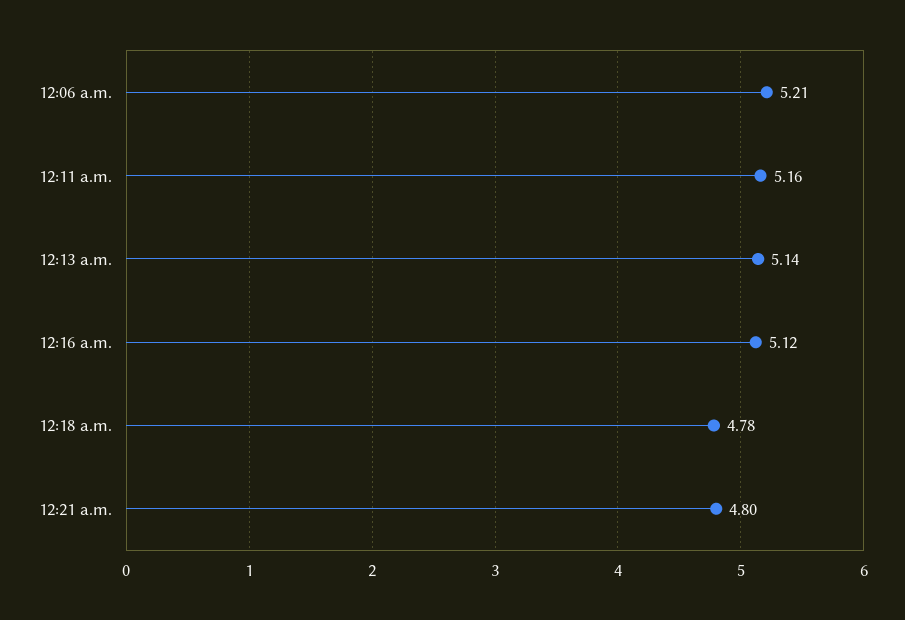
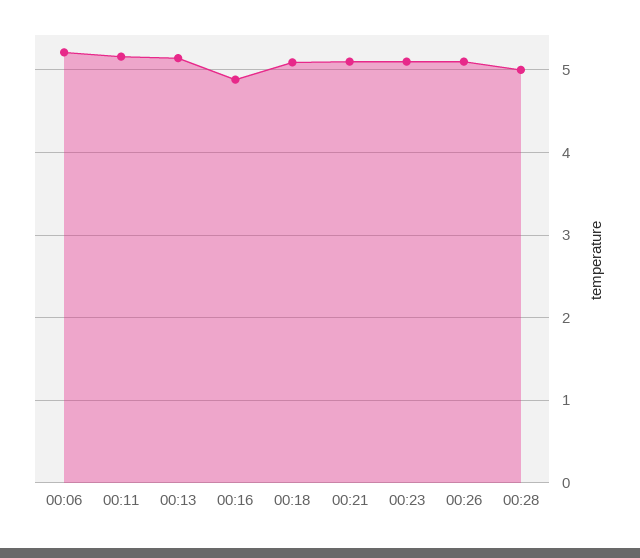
12:16 a.m.: 5.12 -> 4.9
12:18 a.m.: 4.78 -> 5.1
12:21 a.m.: 4.8 -> 5.1
00:23: none -> 5.1
00:26: none -> 5.1
00:28: none -> 5

